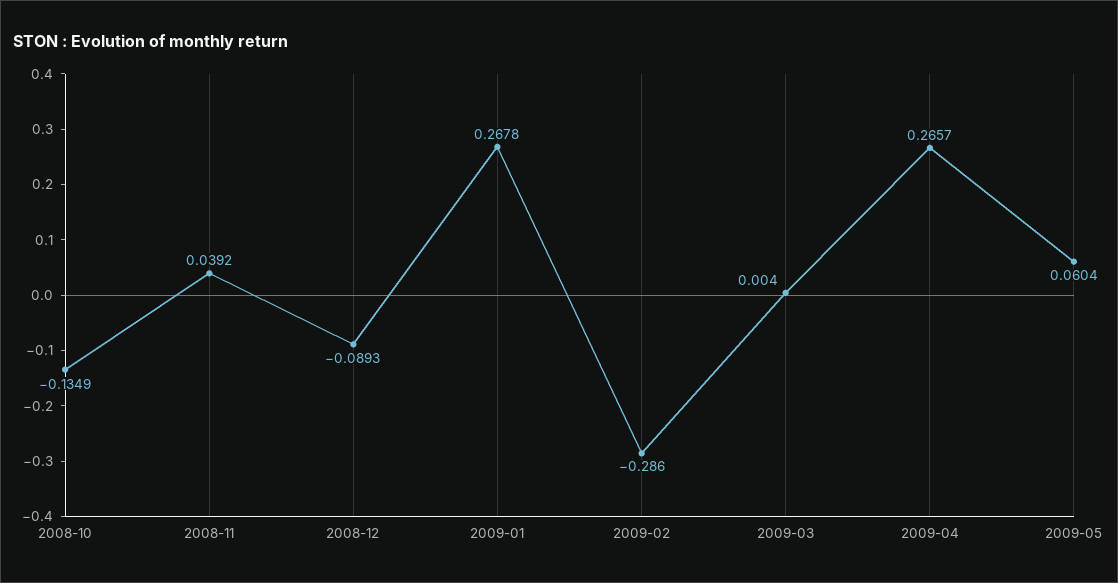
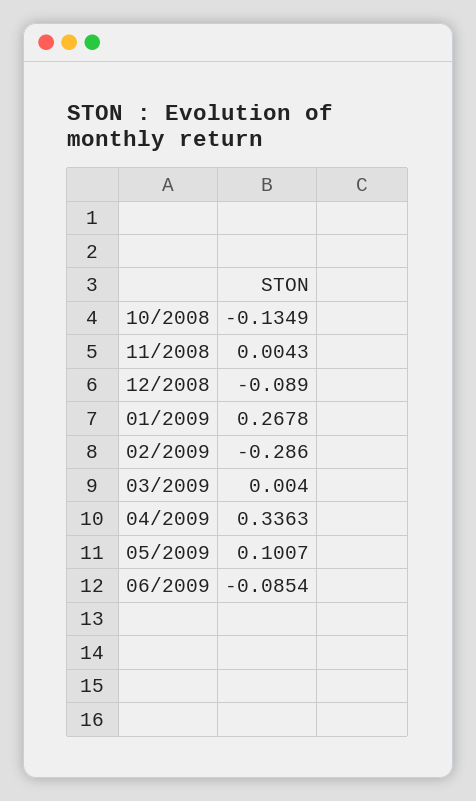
2008-11: 0.0392 -> 0.0043
2008-12: -0.0893 -> -0.089
2009-04: 0.2657 -> 0.3363
2009-05: 0.0604 -> 0.1007
06/2009: none -> -0.0854

